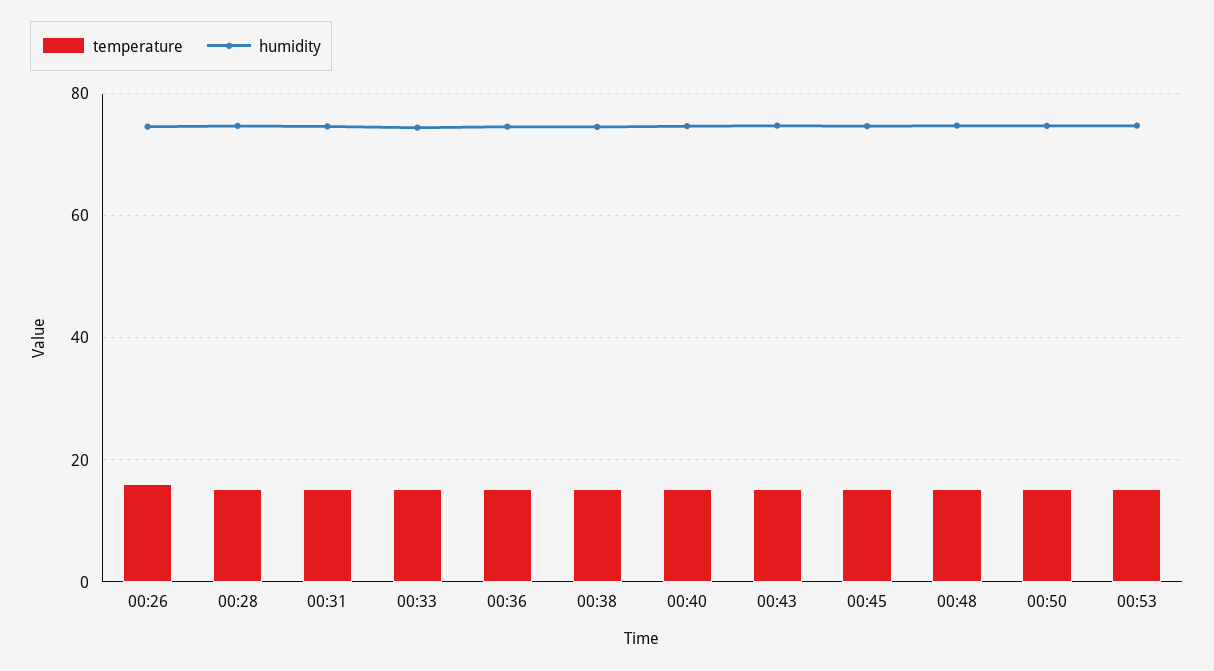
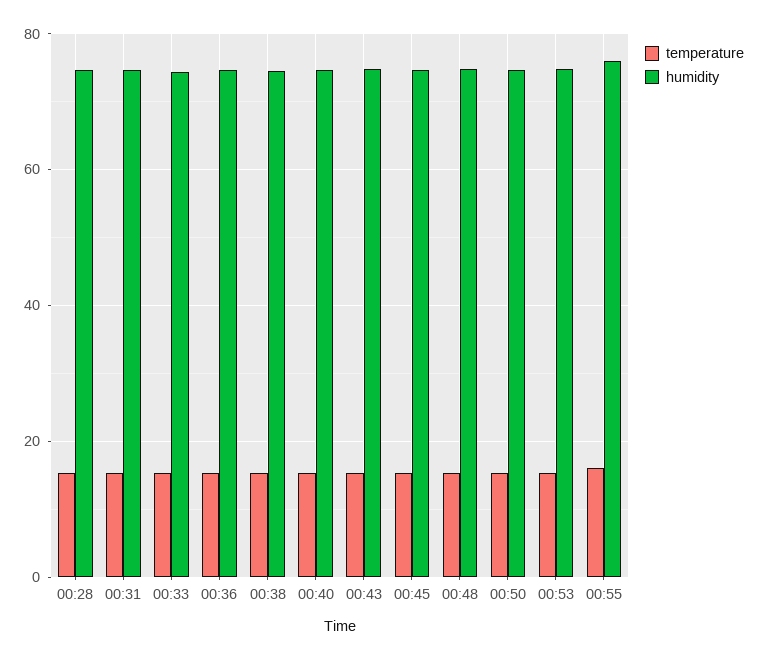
temperature, 00:26: 16 -> none
humidity, 00:26: 74 -> none
temperature, 00:55: none -> 16
humidity, 00:55: none -> 76

